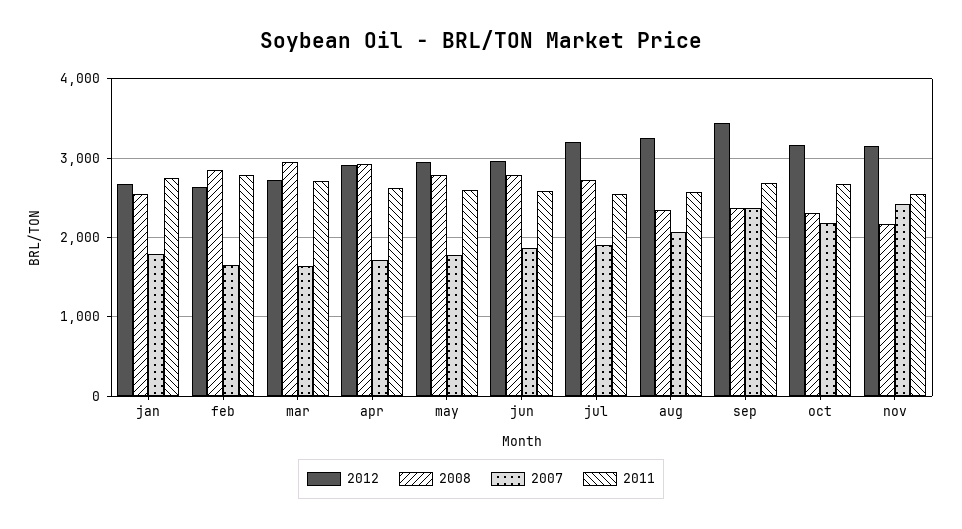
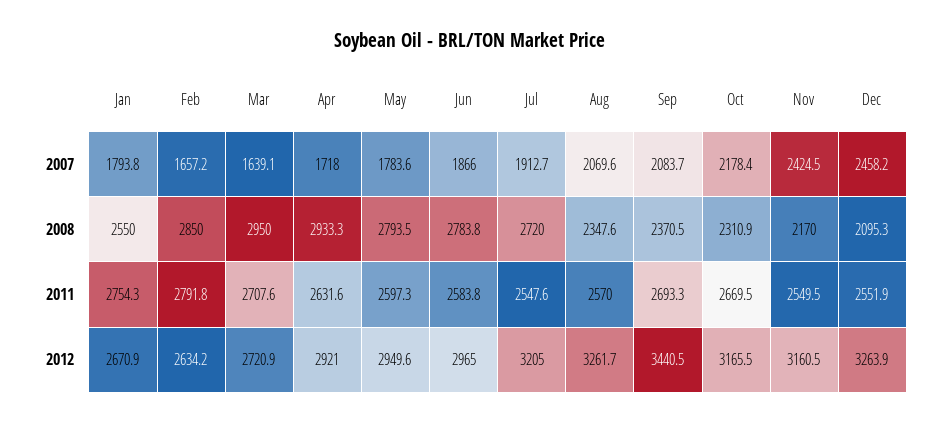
2007, sep: 2400 -> 2083.7
2007, Dec: none -> 2458.2
2008, Dec: none -> 2095.3
2011, Dec: none -> 2551.9
2012, Dec: none -> 3263.9

